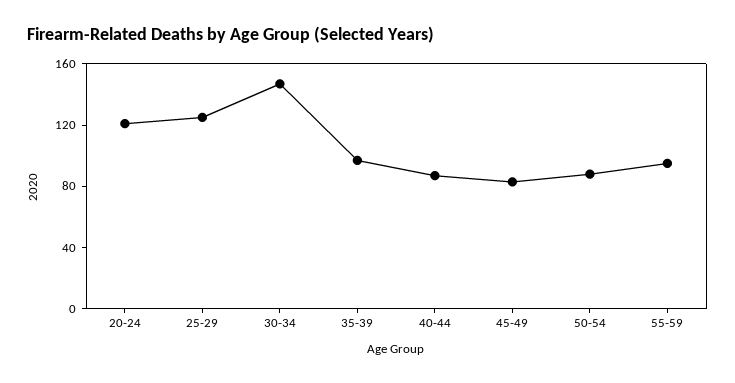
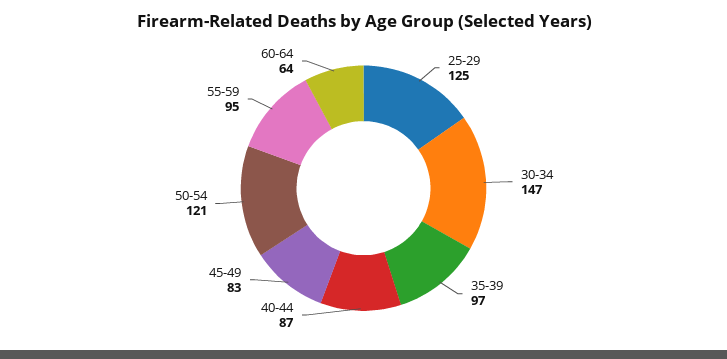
20-24: 120 -> none
50-54: 90 -> 121
60-64: none -> 64

